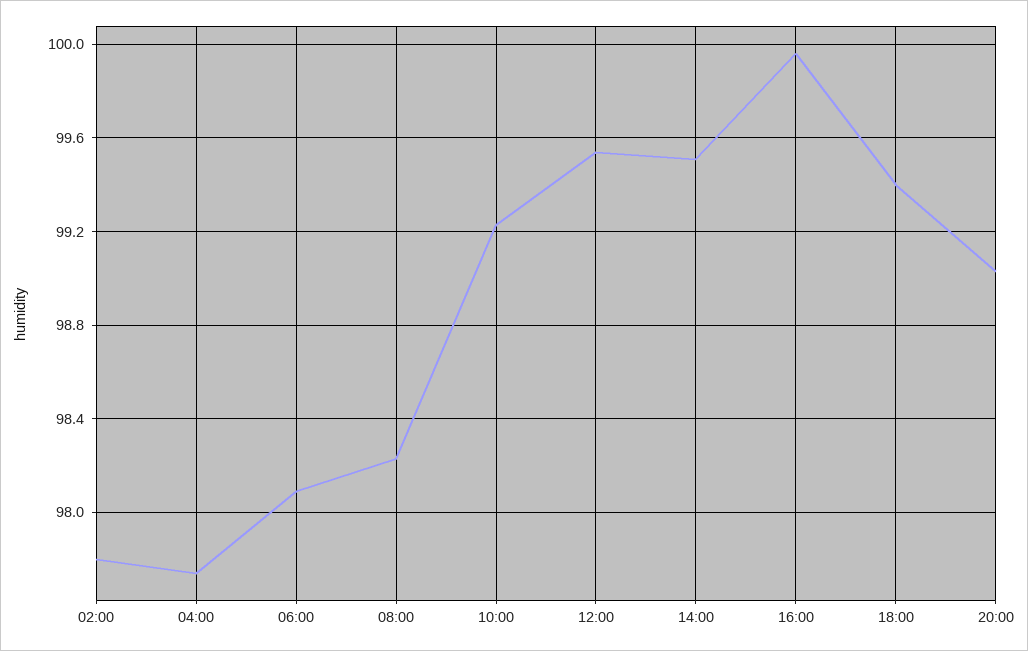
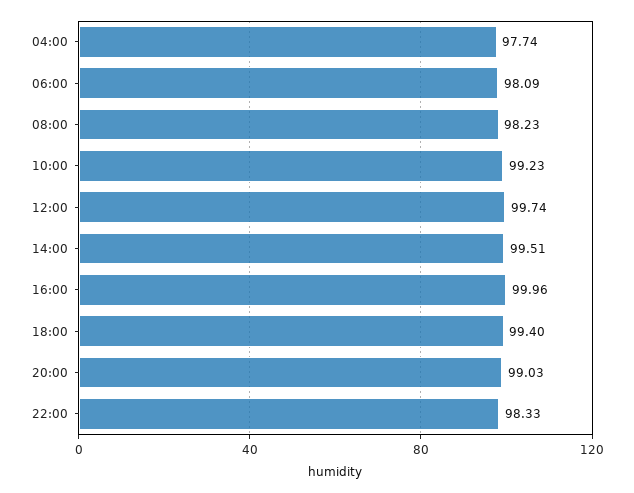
02:00: 97.8 -> none
12:00: 99.55 -> 99.74
22:00: none -> 98.33

